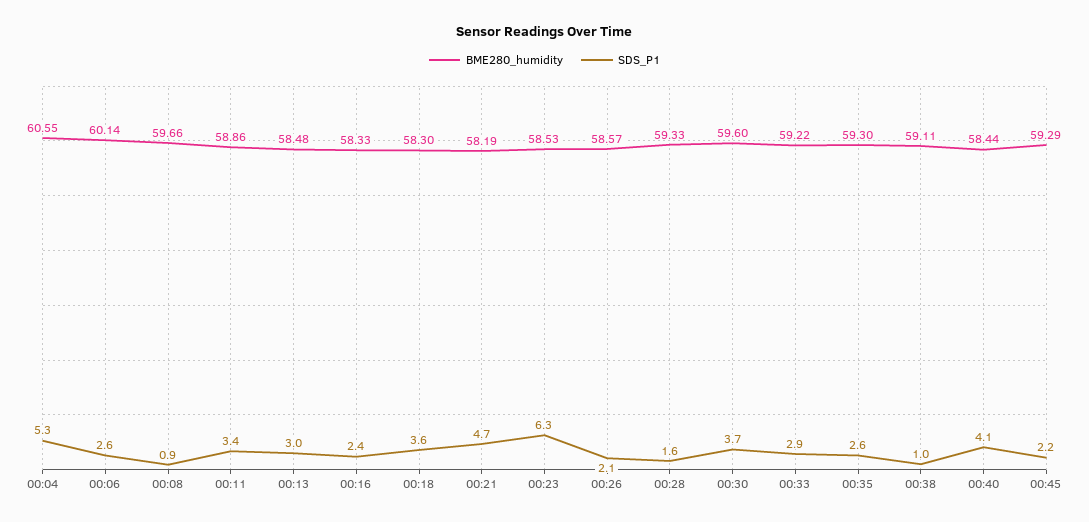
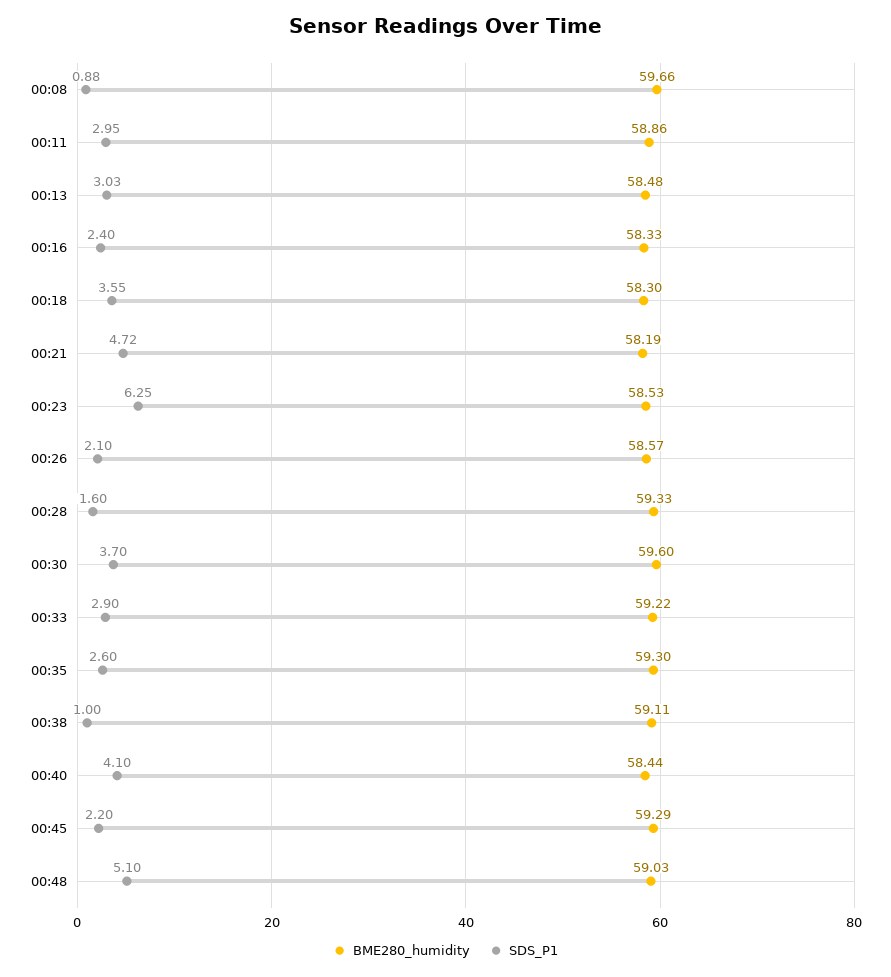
BME280_humidity, 00:04: 60.55 -> none
SDS_P1, 00:04: 5.3 -> none
BME280_humidity, 00:06: 60.14 -> none
SDS_P1, 00:06: 2.6 -> none
SDS_P1, 00:11: 3.4 -> 2.95
BME280_humidity, 00:48: none -> 59.03
SDS_P1, 00:48: none -> 5.1

